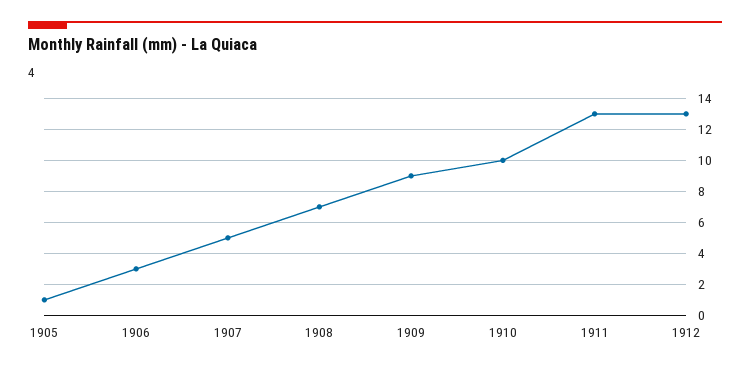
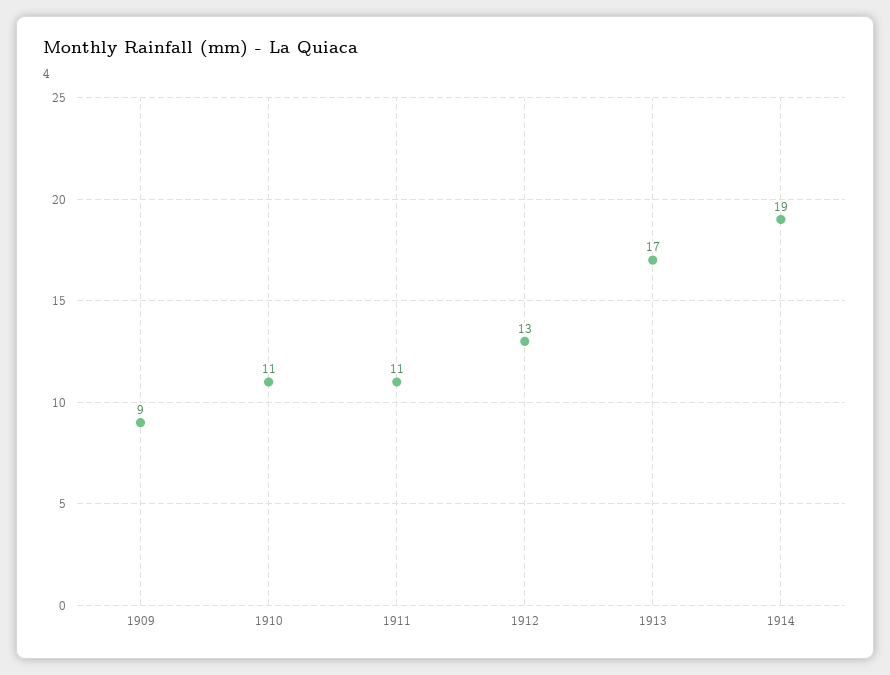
1905: 1 -> none
1906: 3 -> none
1907: 5 -> none
1908: 7 -> none
1910: 10 -> 11
1911: 13 -> 11
1913: none -> 17
1914: none -> 19

